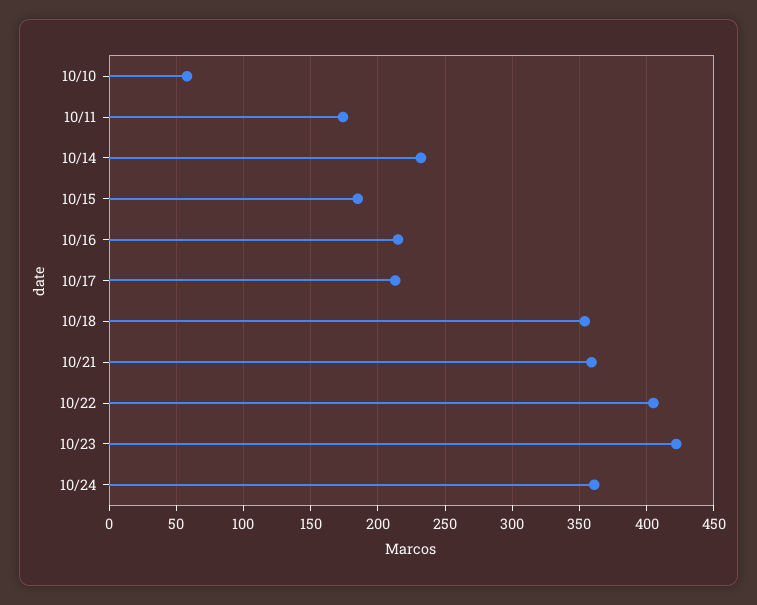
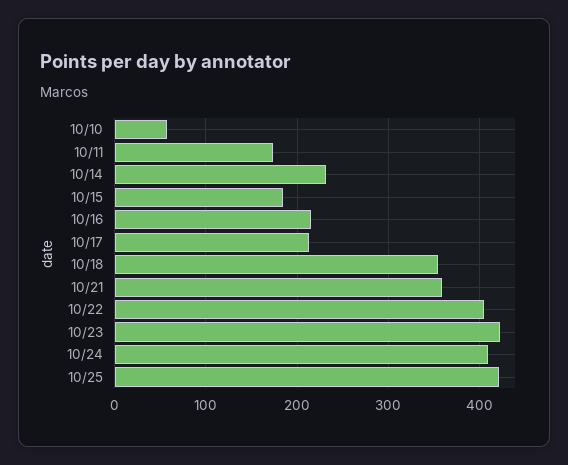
10/24: 360 -> 410
10/25: none -> 420

